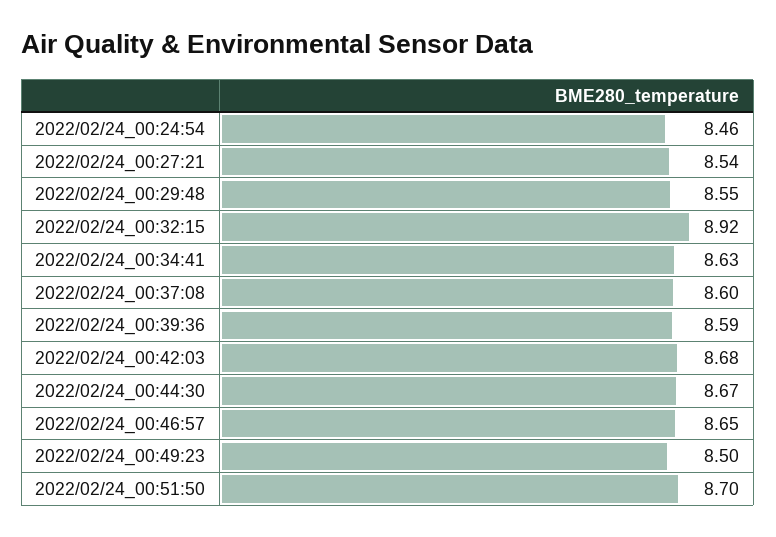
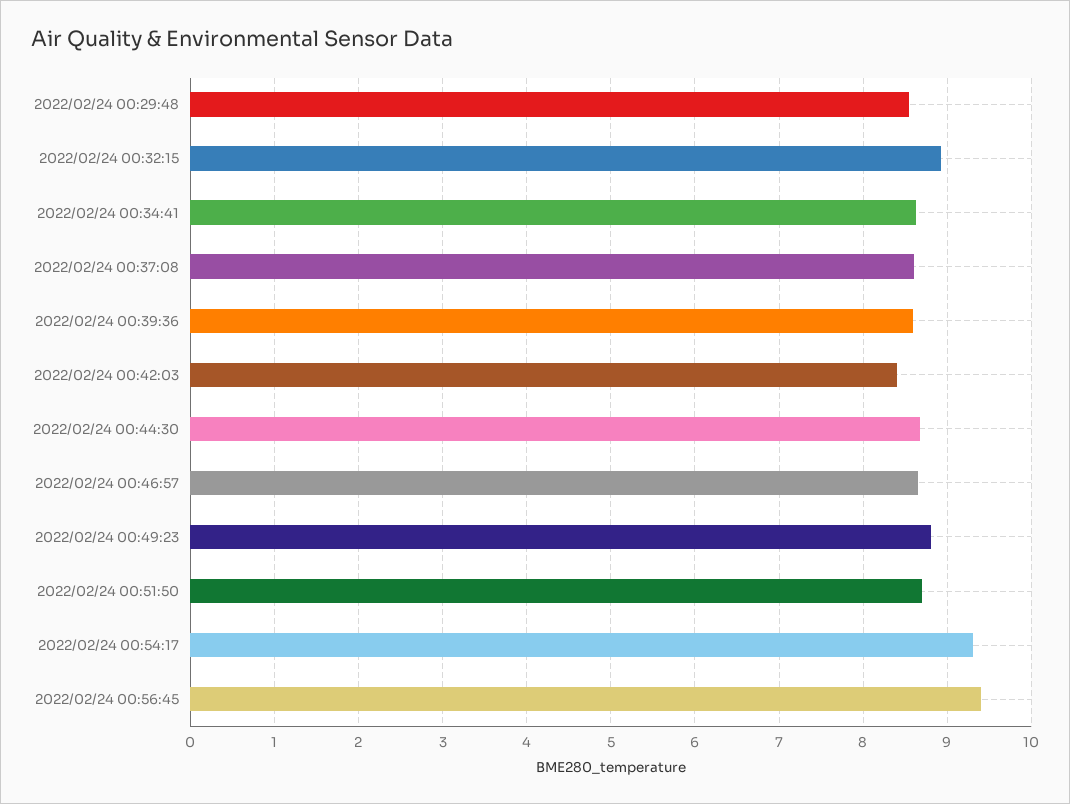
2022/02/24_00:24:54: 8.46 -> none
2022/02/24_00:27:21: 8.54 -> none
2022/02/24_00:42:03: 8.68 -> 8.4
2022/02/24_00:49:23: 8.5 -> 8.8
2022/02/24 00:54:17: none -> 9.3
2022/02/24 00:56:45: none -> 9.4

